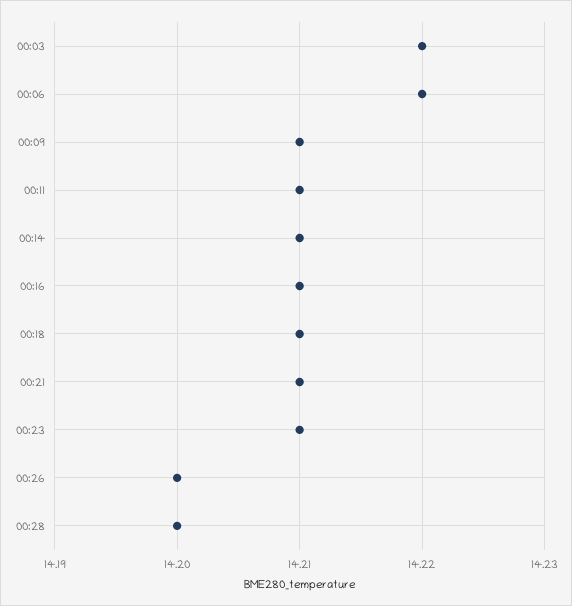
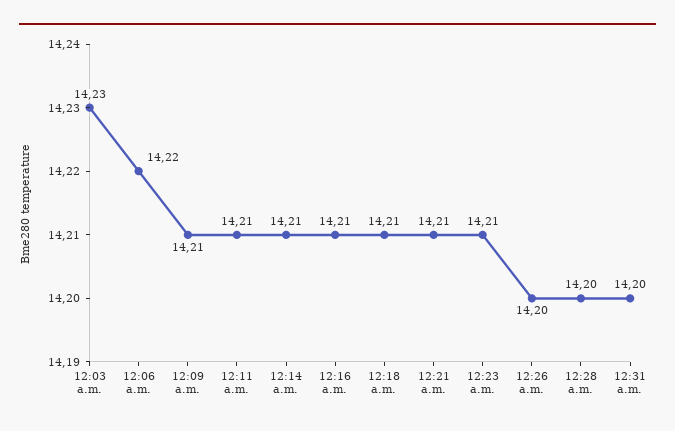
00:03: 14.22 -> 14.23
12:31 a.m.: none -> 14.2

